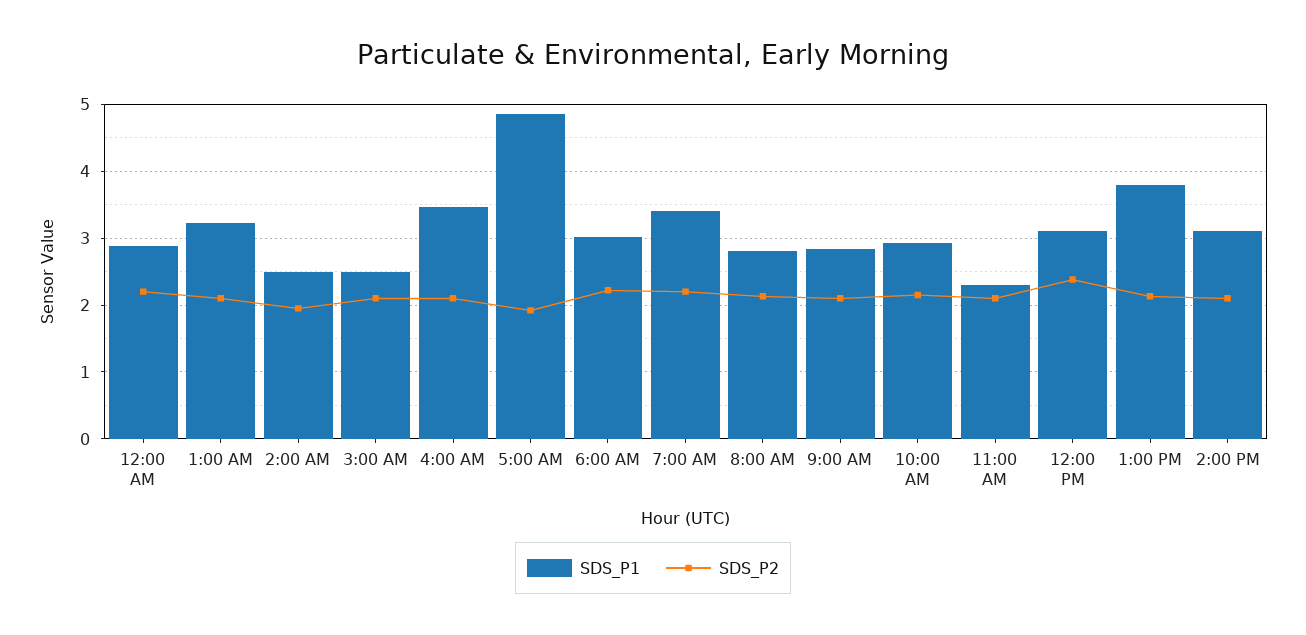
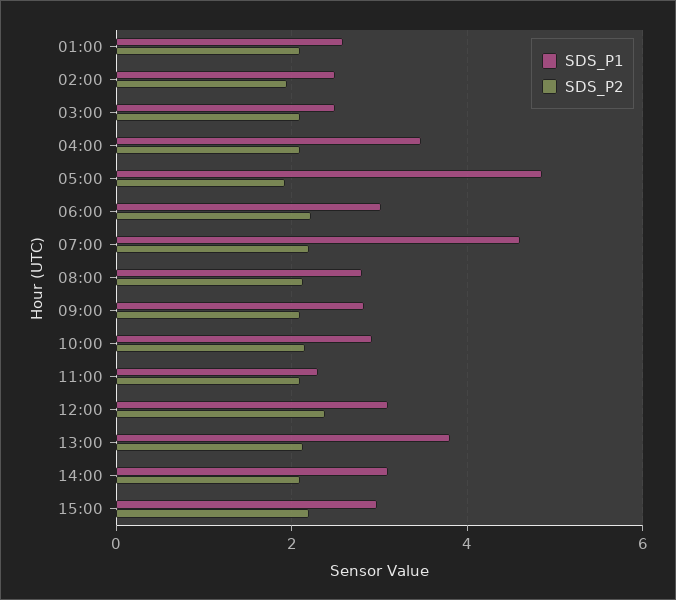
SDS_P1, 12:00 AM: 2.9 -> none
SDS_P2, 12:00 AM: 2.2 -> none
SDS_P1, 1:00 AM: 3.2 -> 2.6
SDS_P1, 7:00 AM: 3.4 -> 4.6
SDS_P1, 15:00: none -> 3
SDS_P2, 15:00: none -> 2.2

